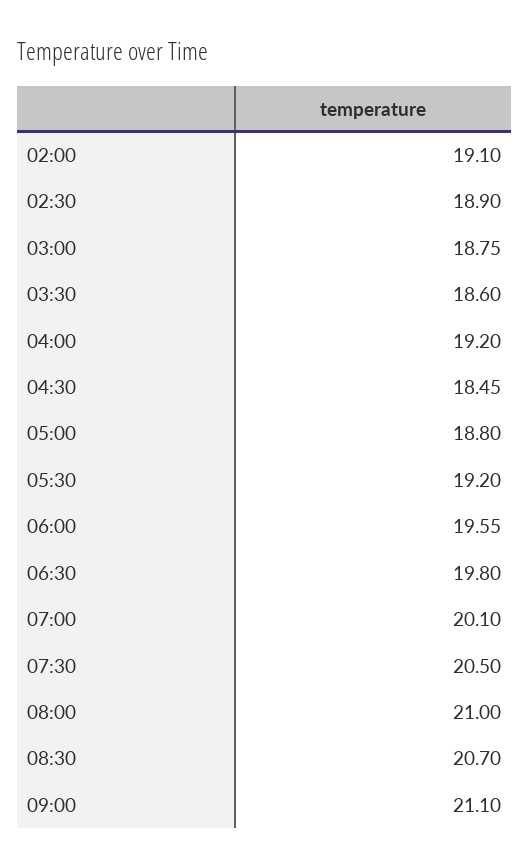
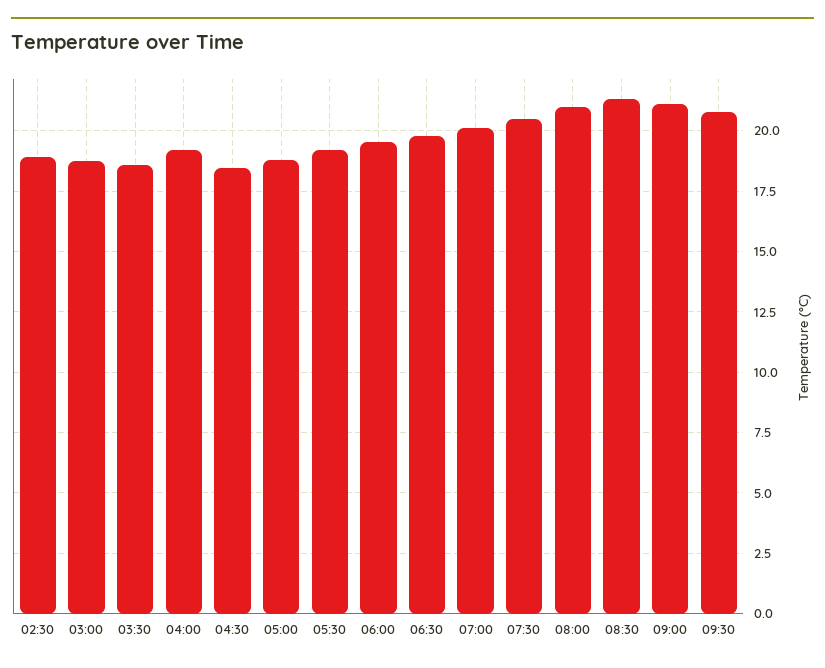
02:00: 19.1 -> none
08:30: 20.7 -> 21.25
09:30: none -> 20.75

